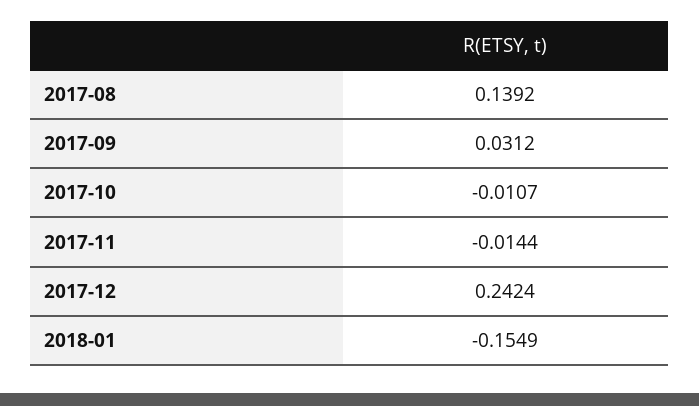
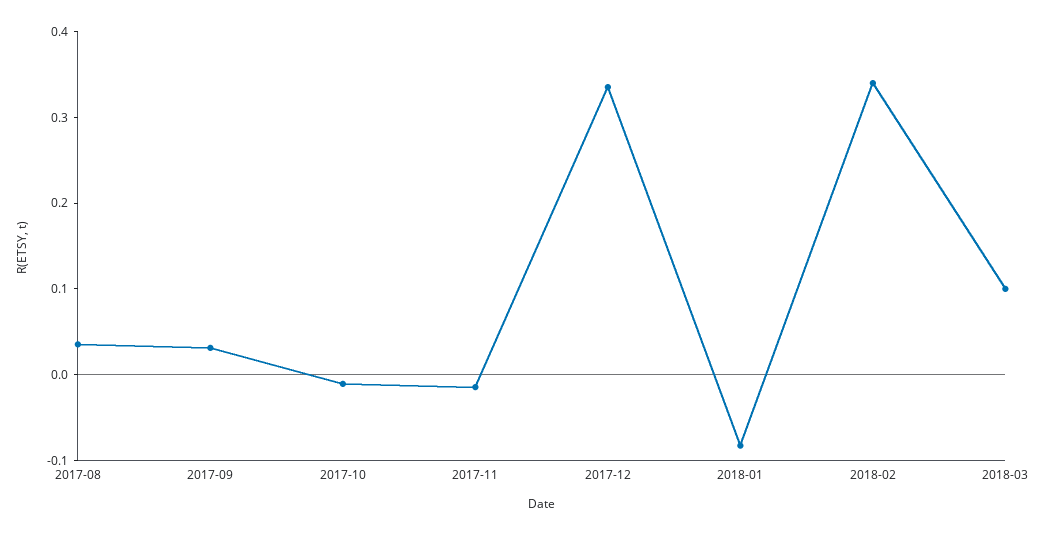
2017-08: 0.1392 -> 0.04
2017-12: 0.2424 -> 0.34
2018-01: -0.1549 -> -0.08
2018-02: none -> 0.34
2018-03: none -> 0.1

